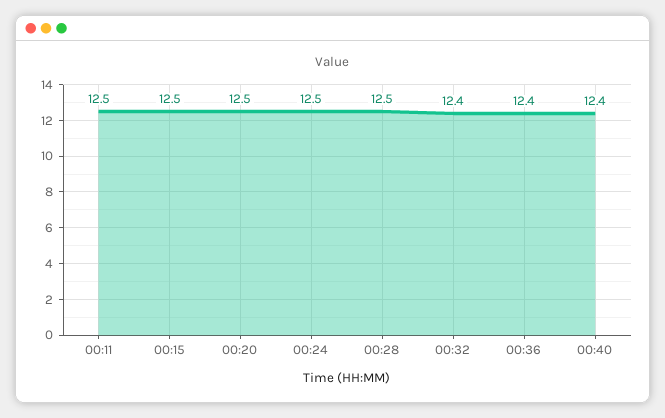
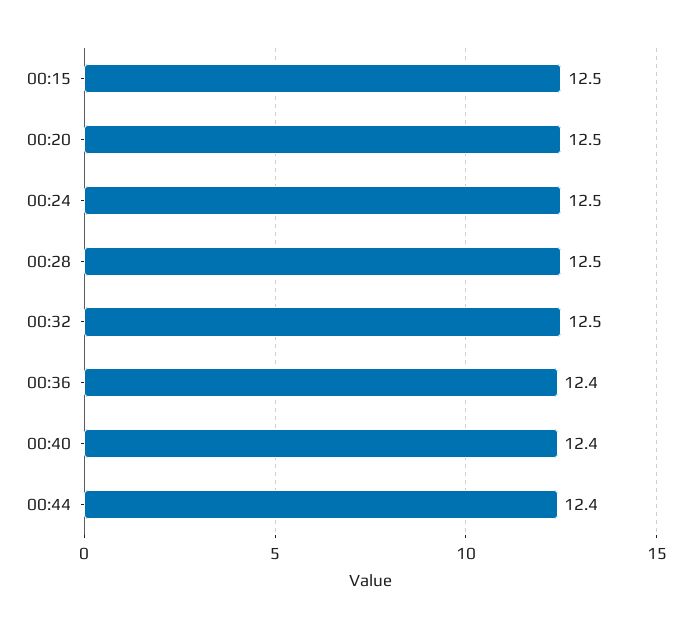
00:11: 12.5 -> none
00:32: 12.4 -> 12.5
00:44: none -> 12.4

